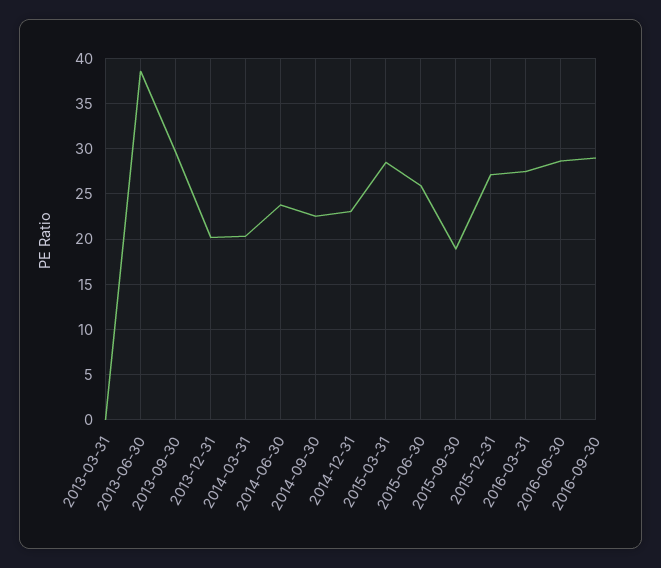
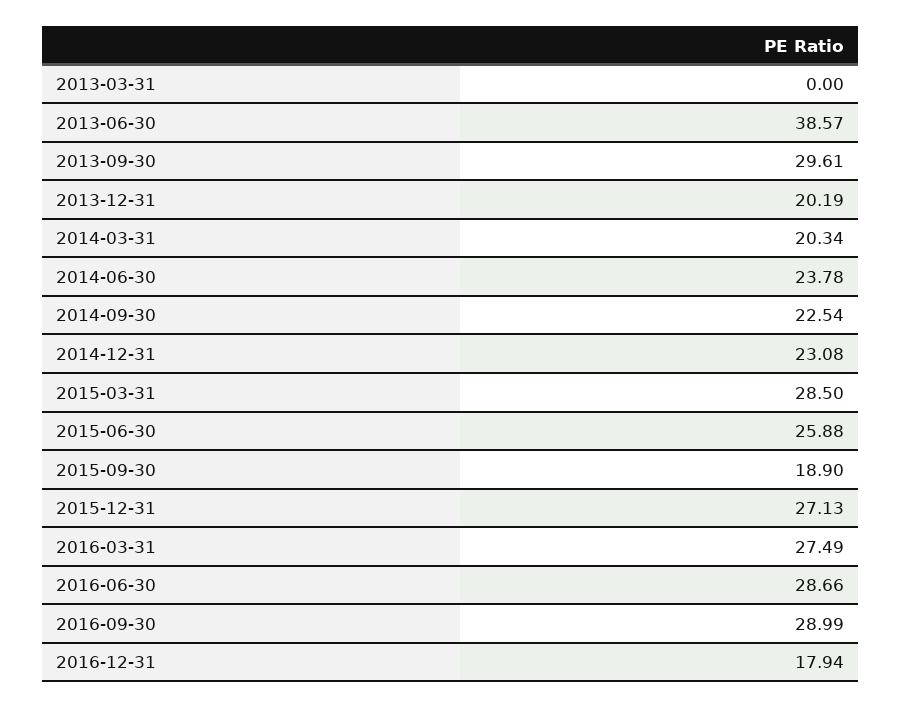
2016-12-31: none -> 17.94

